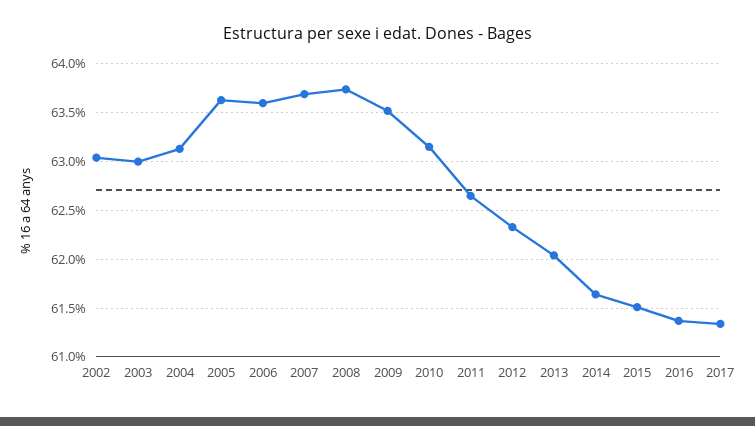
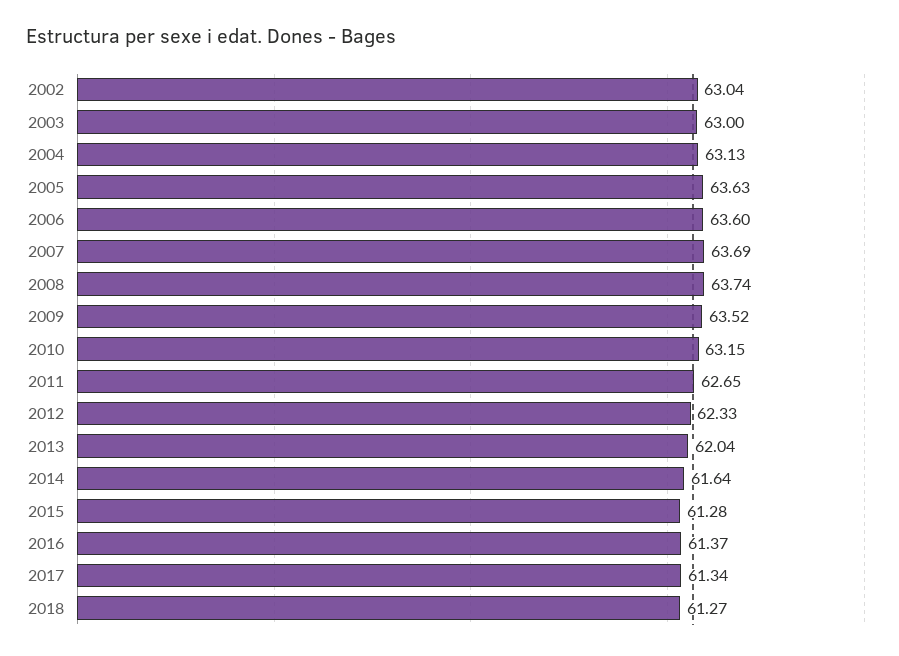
2015: 61.5 -> 61.28
2018: none -> 61.27

